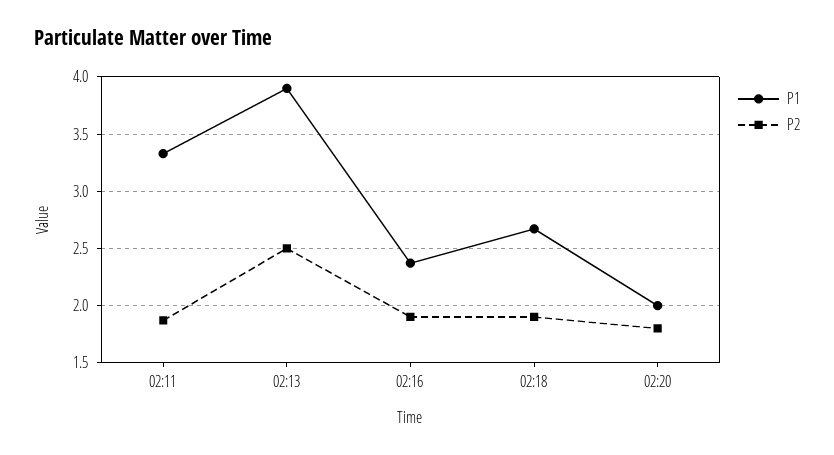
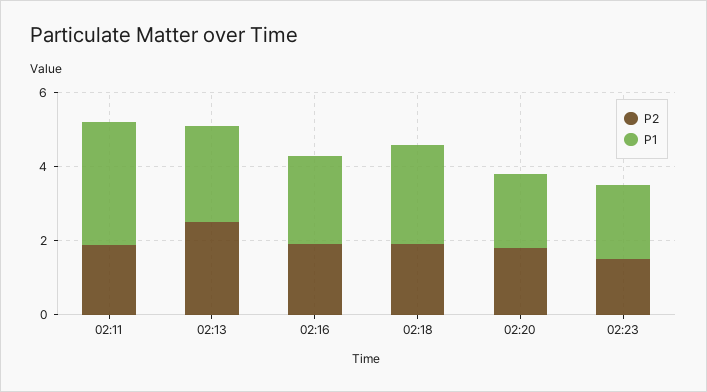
P1, 02:13: 3.9 -> 2.5
P2, 02:23: none -> 1.5
P1, 02:23: none -> 2

